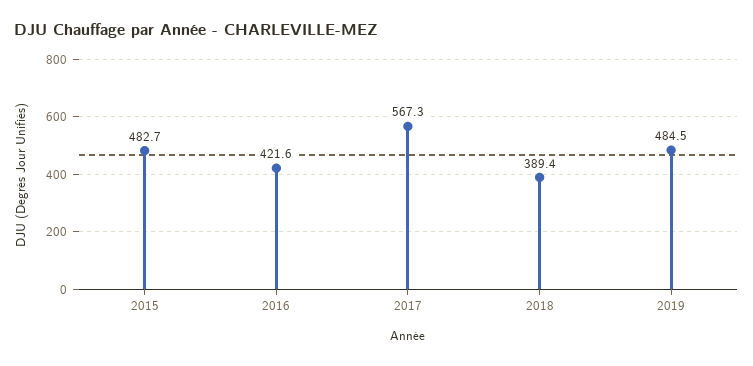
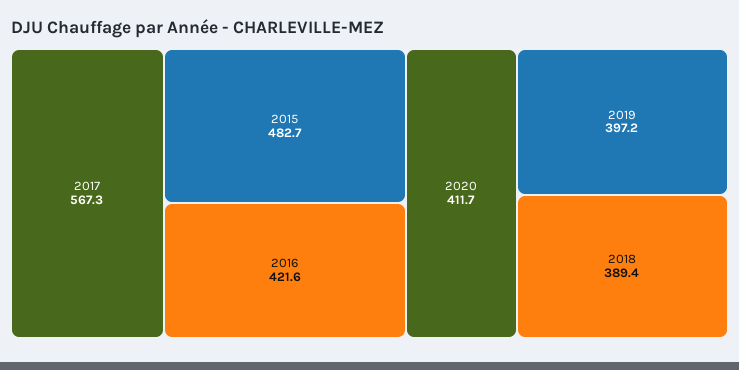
2019: 484.5 -> 397.2
2020: none -> 411.7

